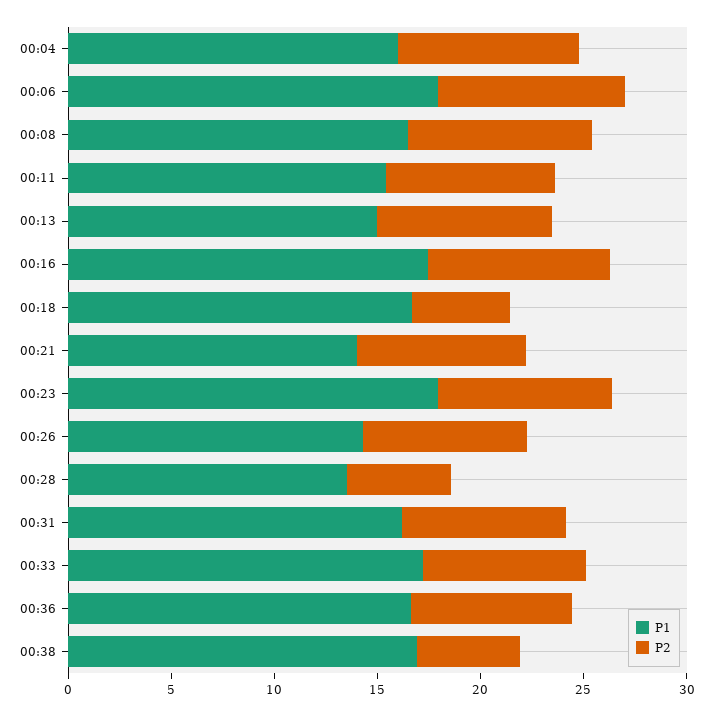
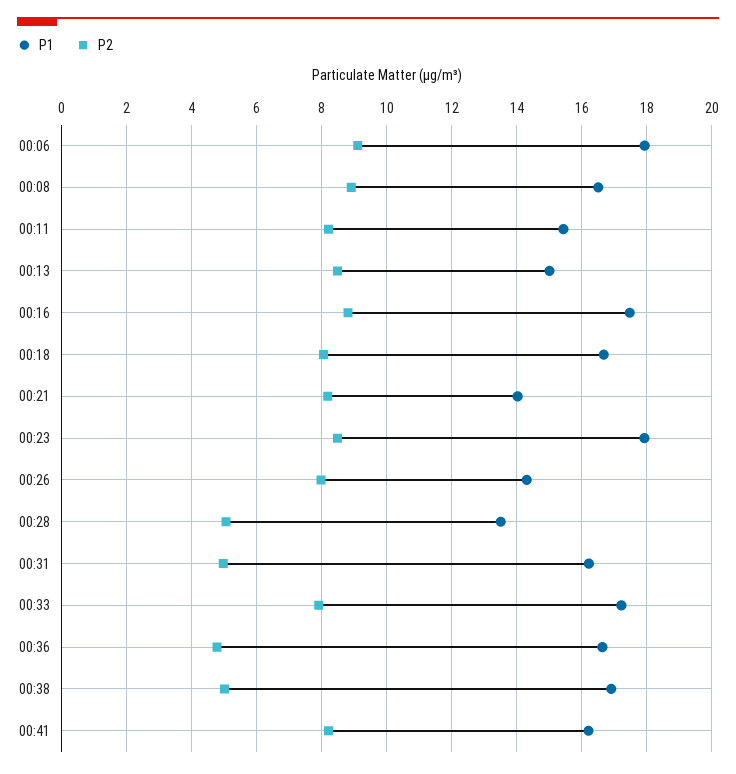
P1, 00:04: 16 -> none
P2, 00:04: 9 -> none
P2, 00:18: 5 -> 8
P2, 00:31: 8 -> 5
P2, 00:36: 8 -> 4.8
P1, 00:41: none -> 16.2
P2, 00:41: none -> 8.2

